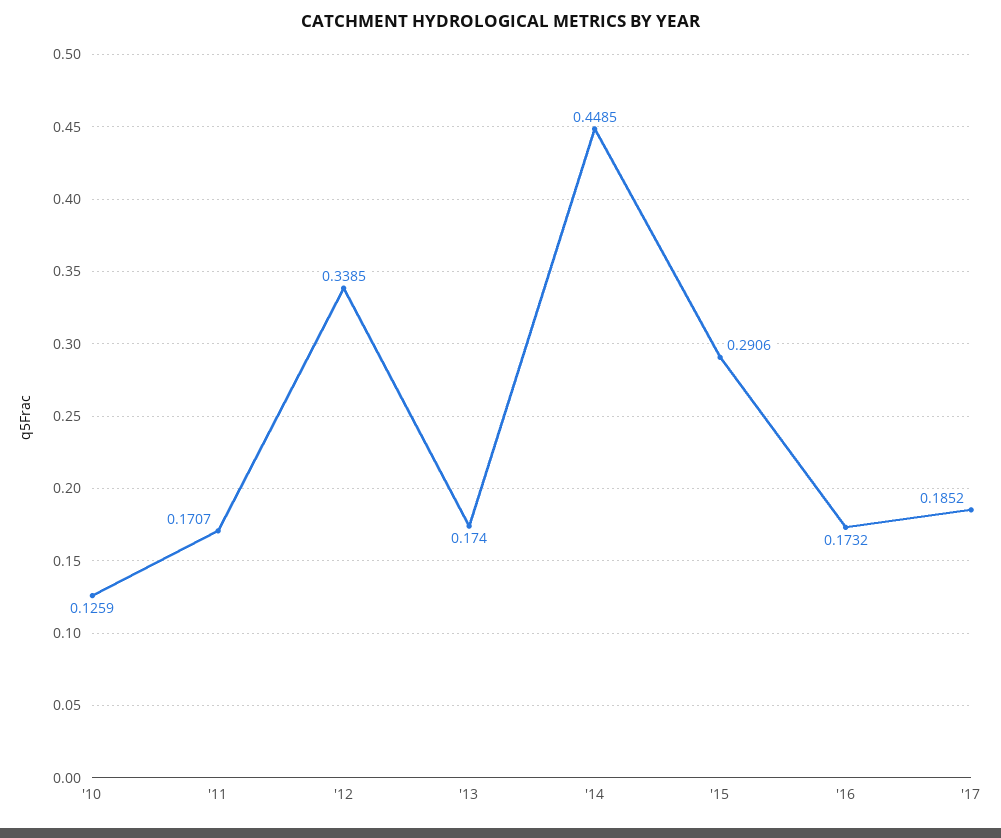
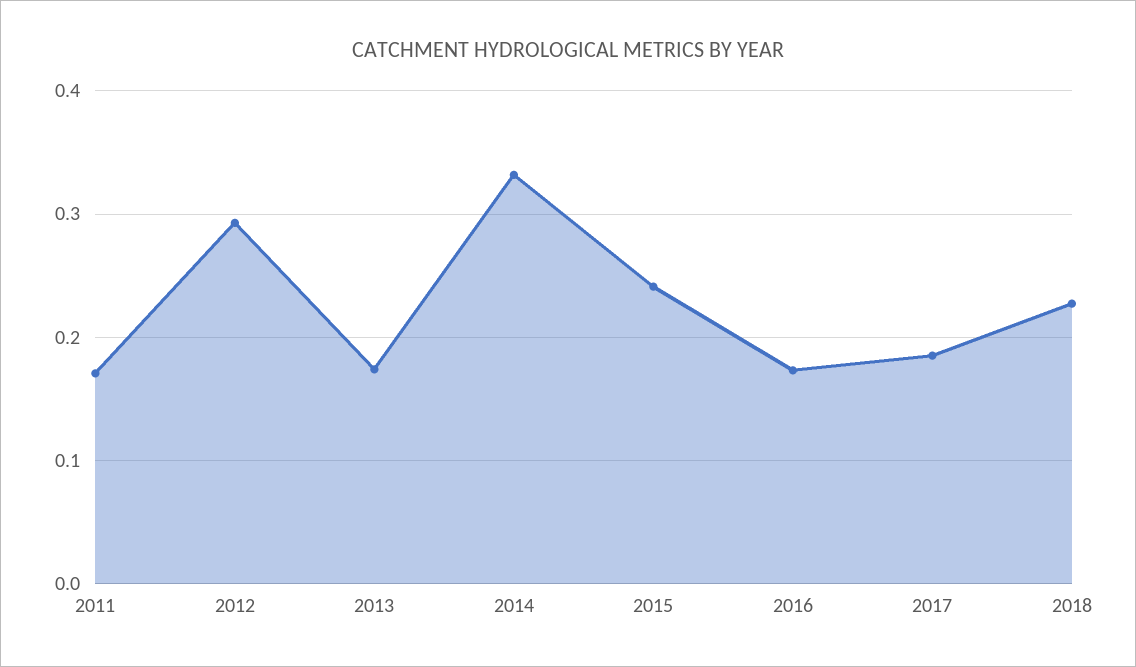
'10: 0.1259 -> none
'12: 0.3385 -> 0.29
'14: 0.4485 -> 0.33
'15: 0.2906 -> 0.24
2018: none -> 0.23

